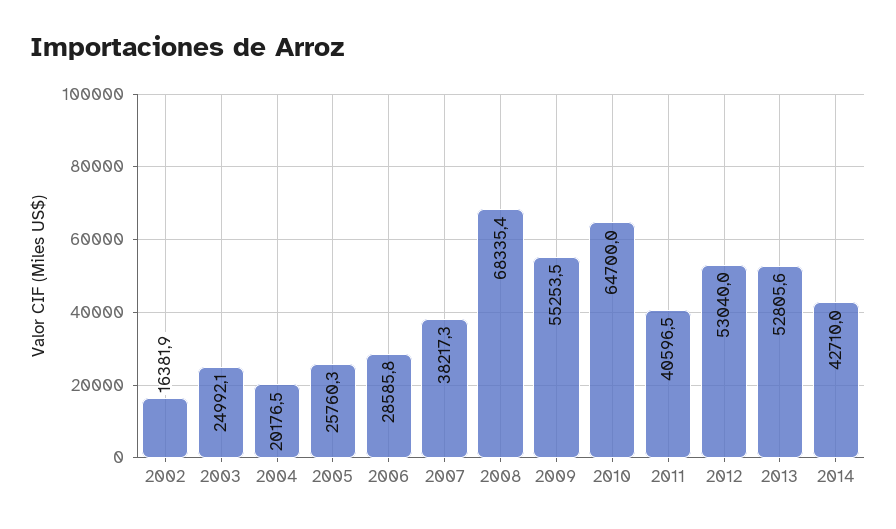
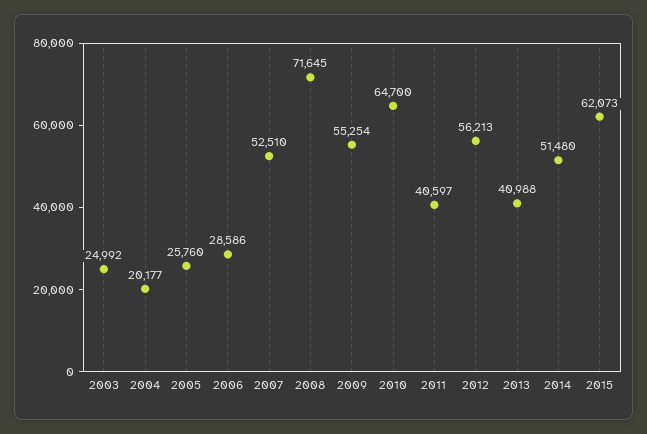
2002: 16381.9 -> none
2007: 38217.3 -> 52510
2008: 68335.4 -> 71645
2012: 53040 -> 56213
2013: 52805.6 -> 40988
2014: 42710 -> 51480
2015: none -> 62073

